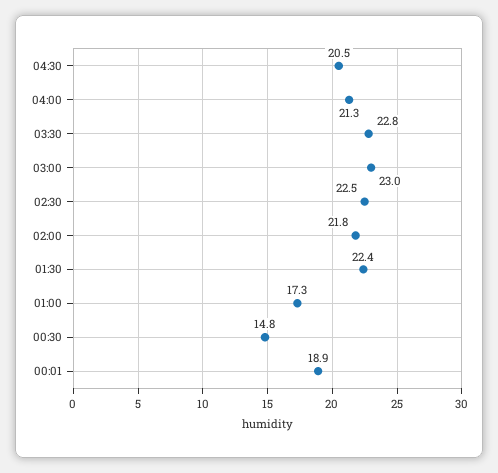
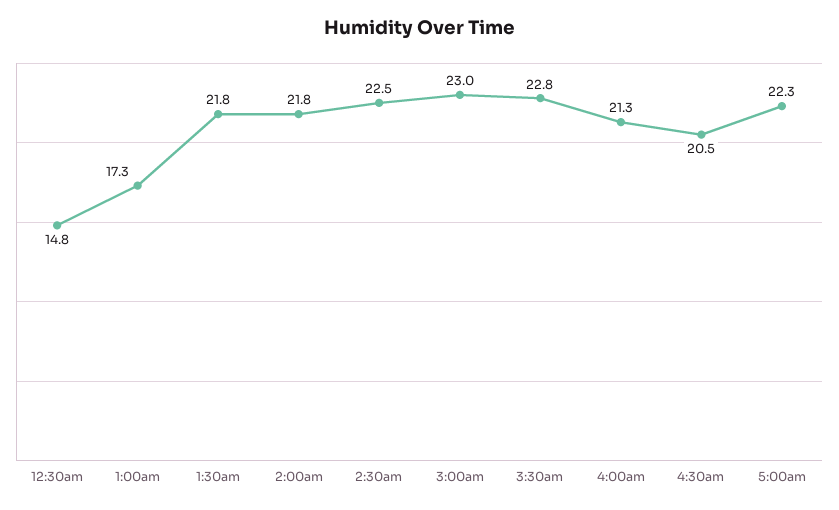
01:30: 22.4 -> 21.8
00:01: 18.9 -> none
5:00am: none -> 22.3

